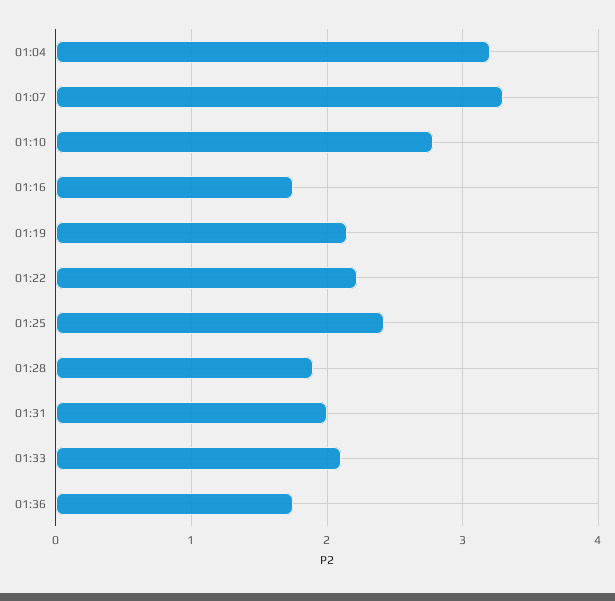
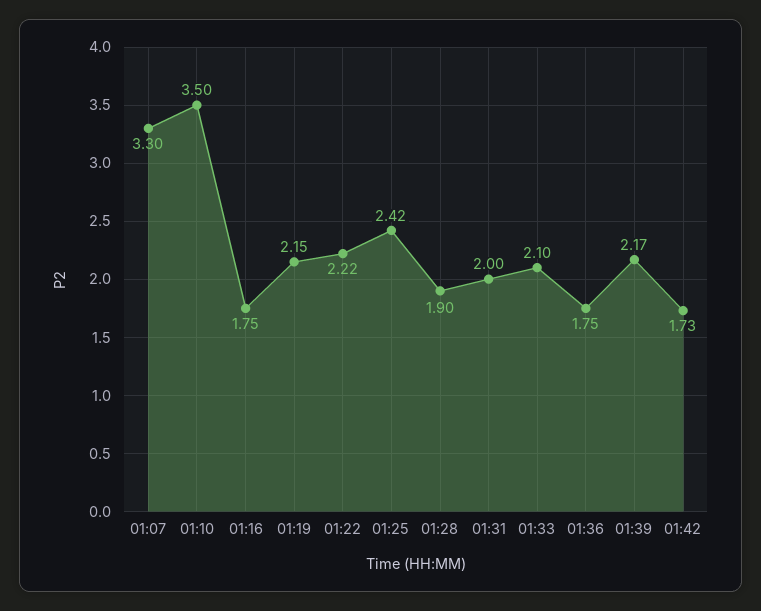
01:04: 3.2 -> none
01:10: 2.8 -> 3.5
01:39: none -> 2.17
01:42: none -> 1.73

